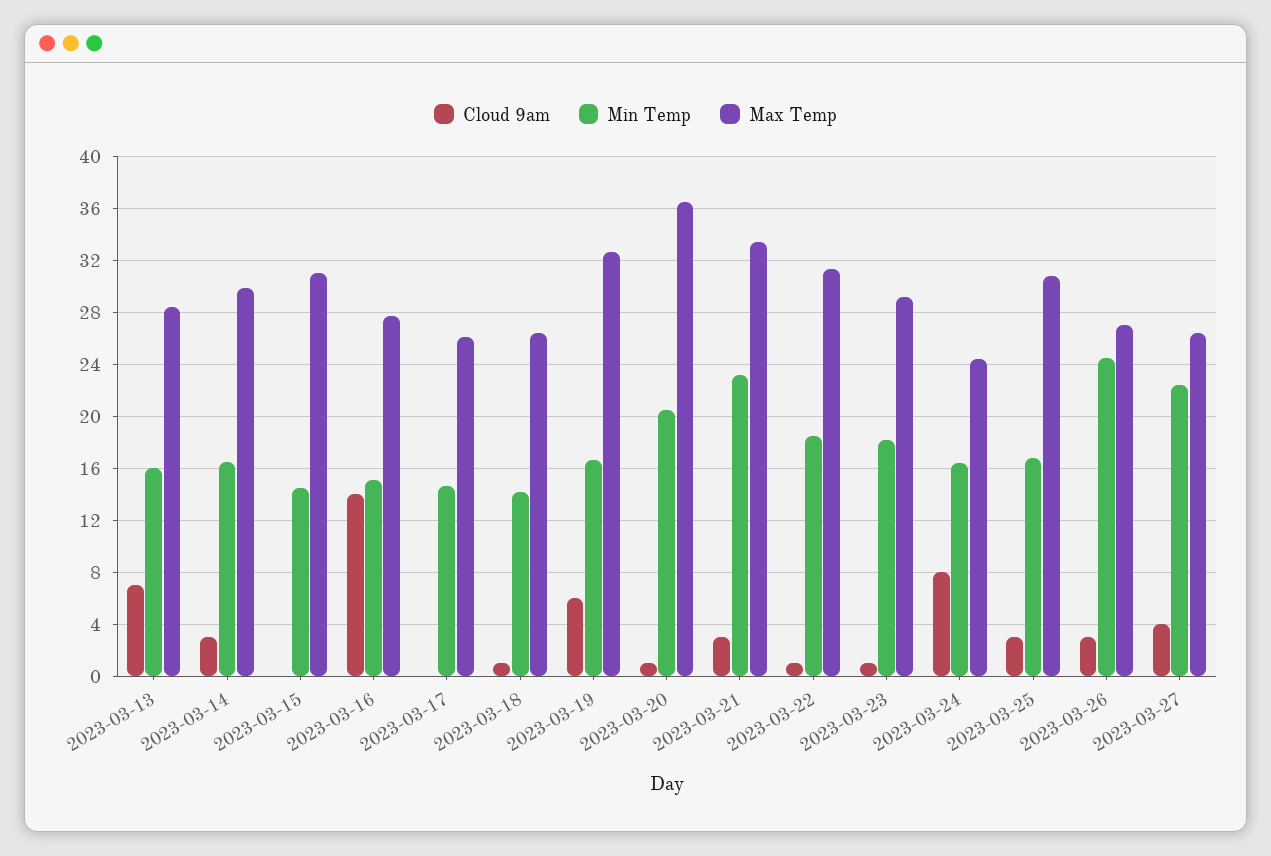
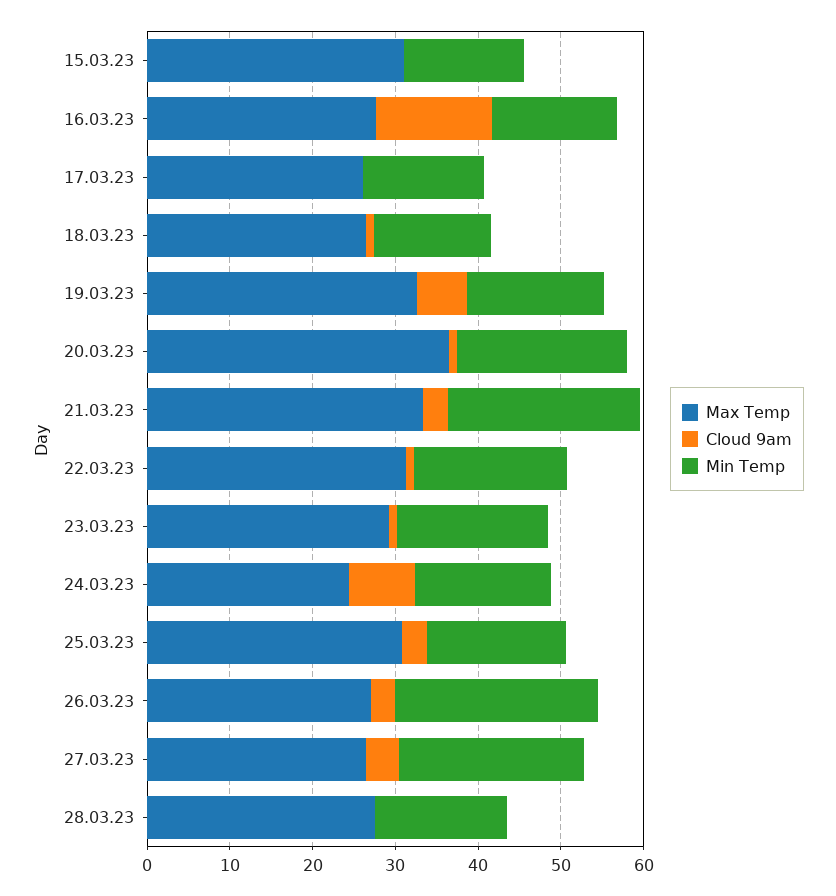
Cloud 9am, 2023-03-13: 7 -> none
Min Temp, 2023-03-13: 16 -> none
Max Temp, 2023-03-13: 28.5 -> none
Cloud 9am, 2023-03-14: 3 -> none
Min Temp, 2023-03-14: 16.5 -> none
Max Temp, 2023-03-14: 30 -> none
Max Temp, 28.03.23: none -> 28
Cloud 9am, 28.03.23: none -> 0
Min Temp, 28.03.23: none -> 16

